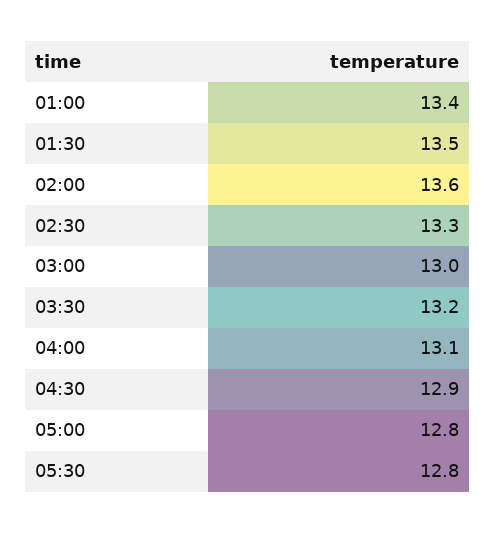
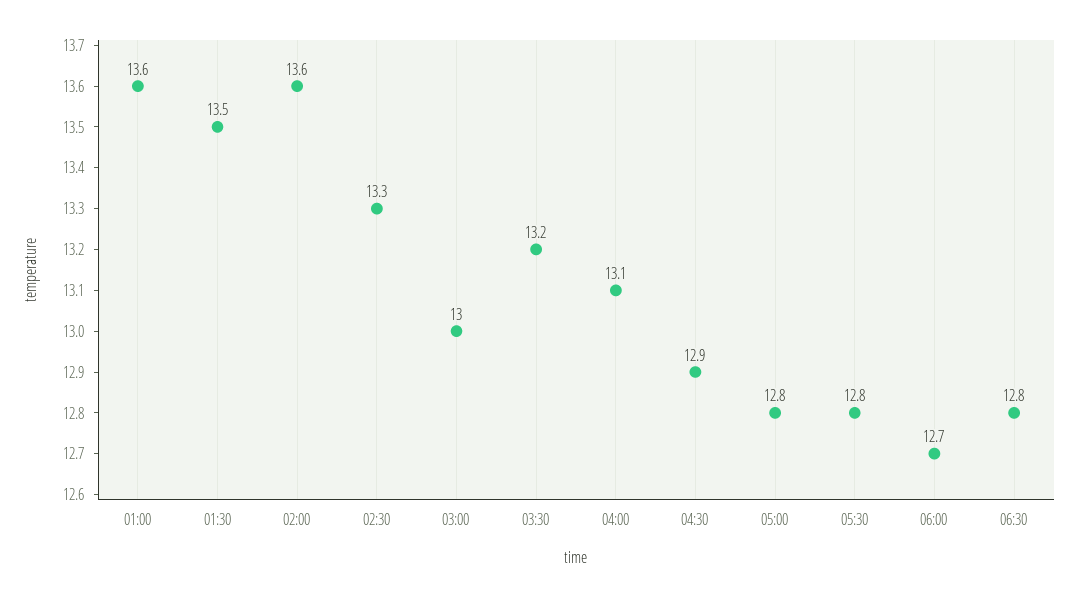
01:00: 13.4 -> 13.6
06:00: none -> 12.7
06:30: none -> 12.8

